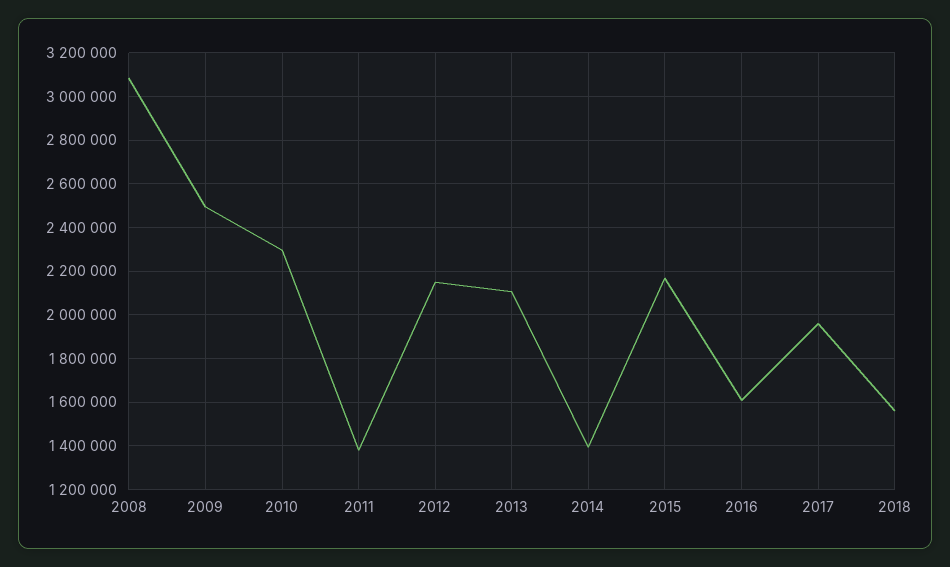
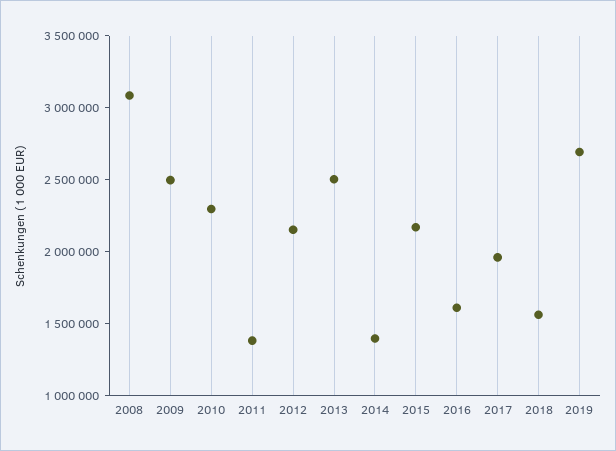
2013: 2100000 -> 2500000
2019: none -> 2700000

